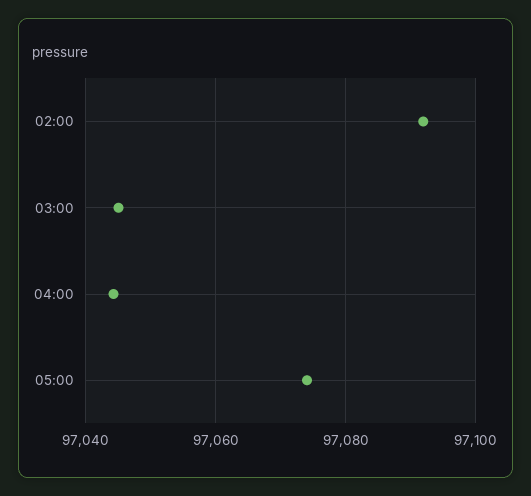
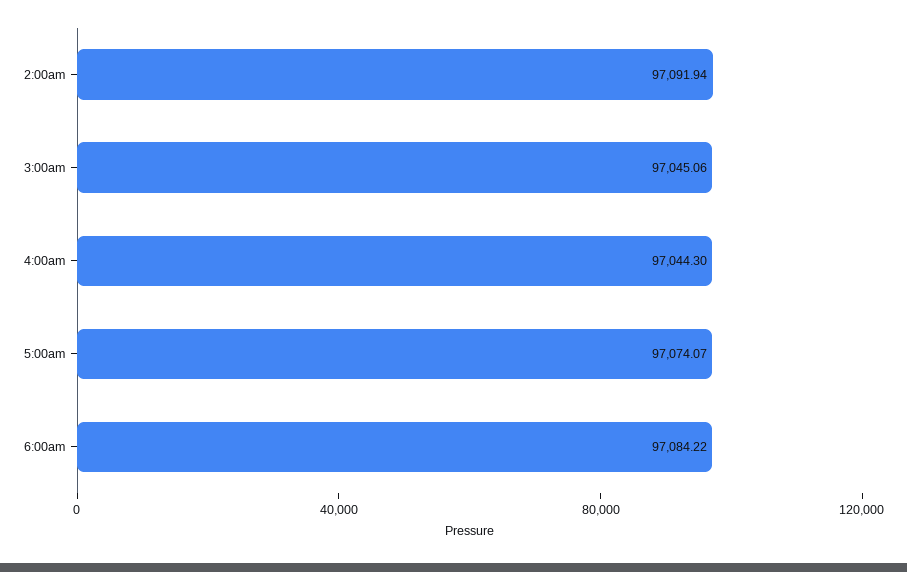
6:00am: none -> 97084.22

